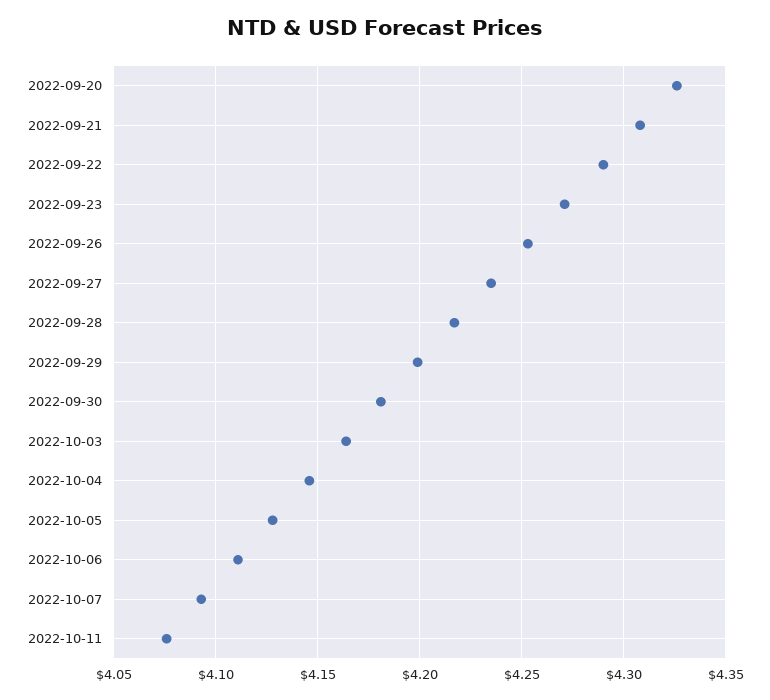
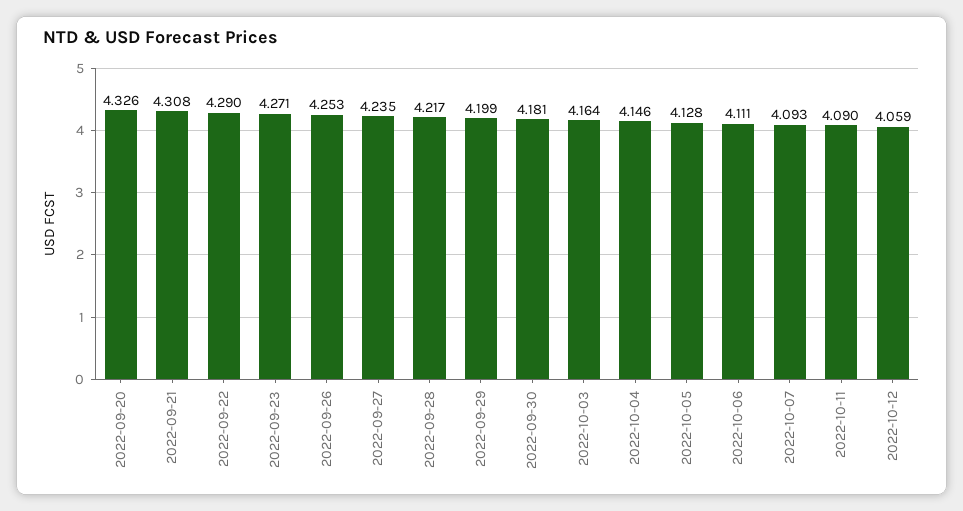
2022-10-11: 4.075 -> 4.09
2022-10-12: none -> 4.059

